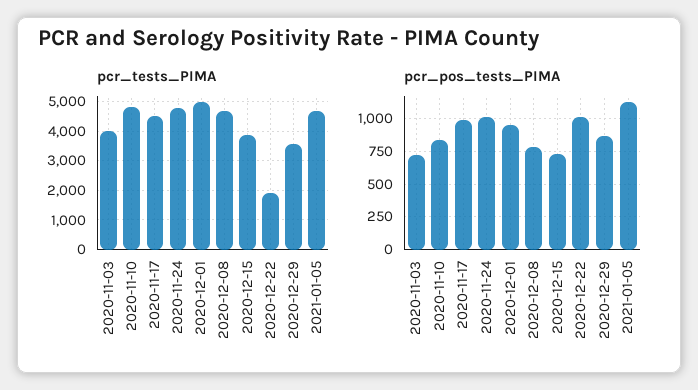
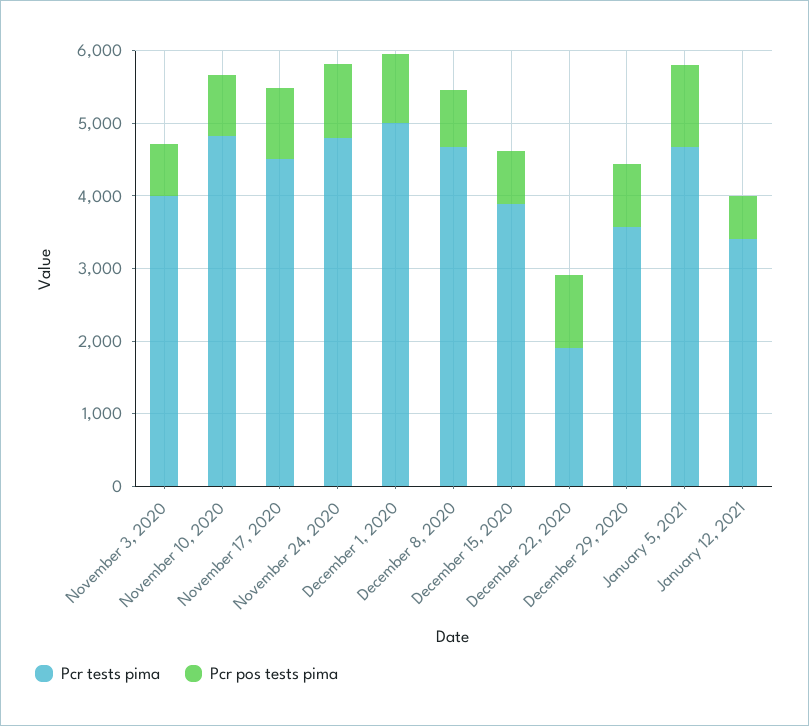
pcr_tests_PIMA, January 12, 2021: none -> 3400
pcr_pos_tests_PIMA, January 12, 2021: none -> 600

